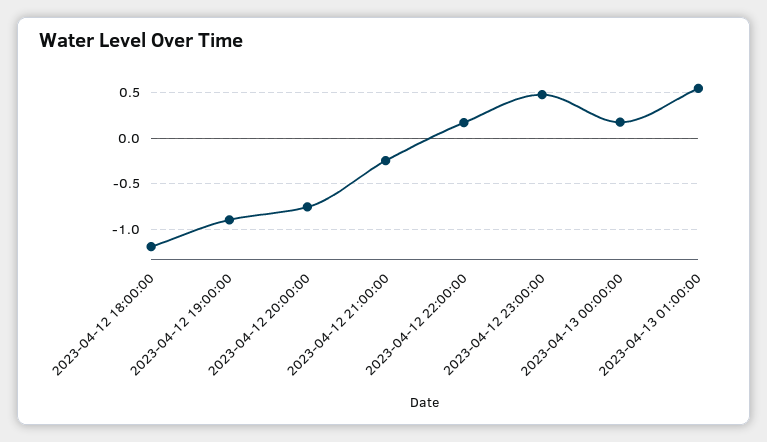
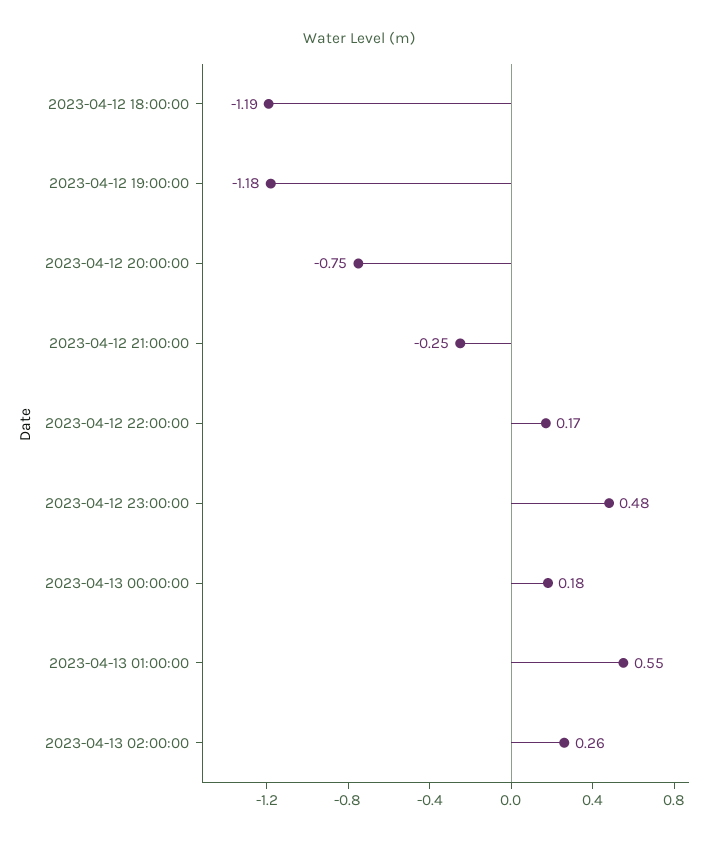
2023-04-12 19:00:00: -0.9 -> -1.18
2023-04-13 02:00:00: none -> 0.26

